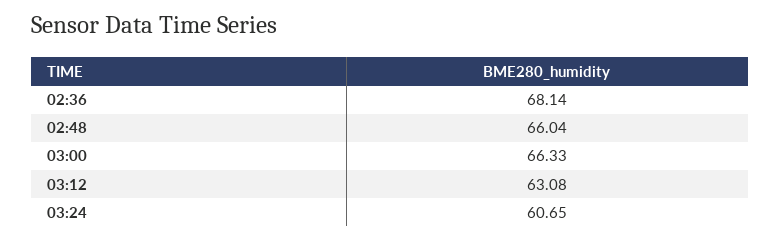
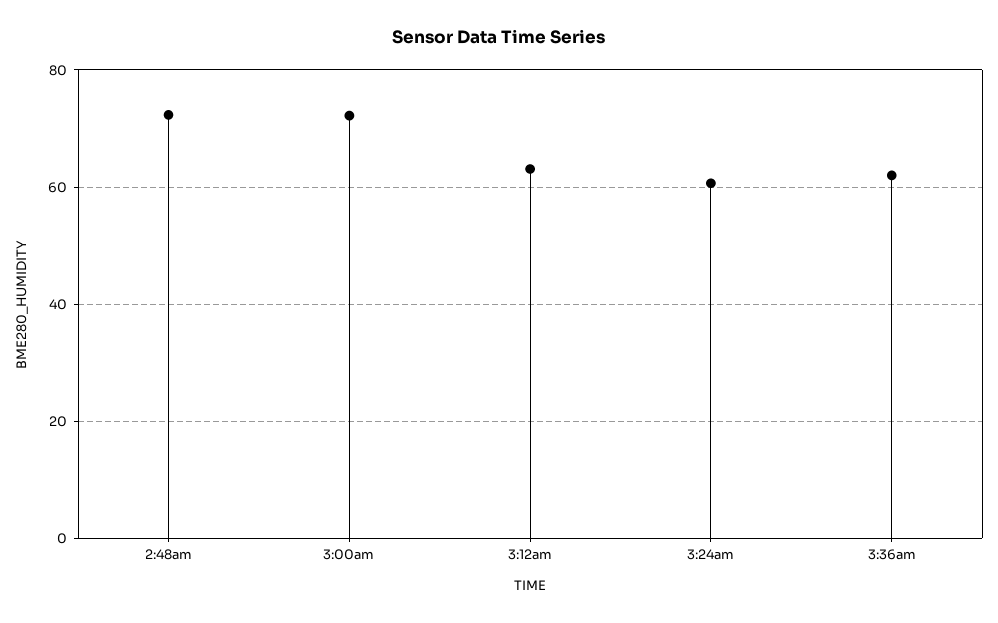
02:36: 68.14 -> none
02:48: 66.04 -> 72
03:00: 66.33 -> 72
3:36am: none -> 62

